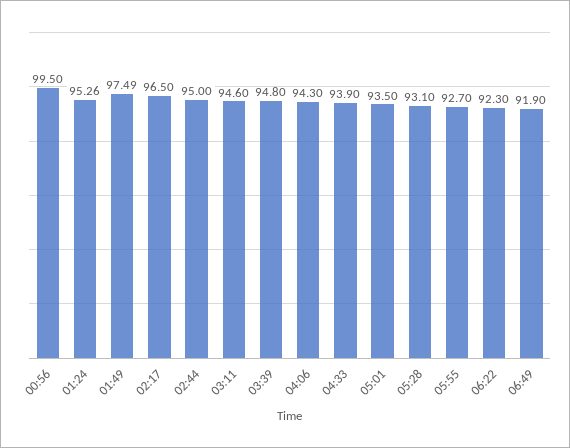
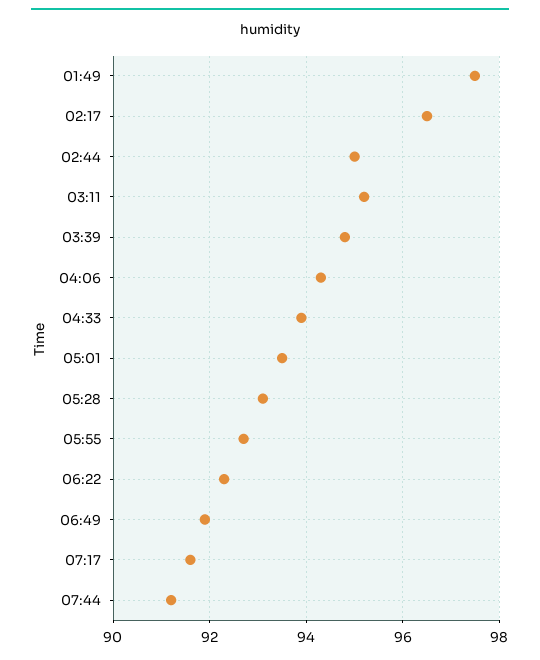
00:56: 99.5 -> none
01:24: 95.26 -> none
03:11: 94.6 -> 95.2
07:17: none -> 91.6
07:44: none -> 91.2

